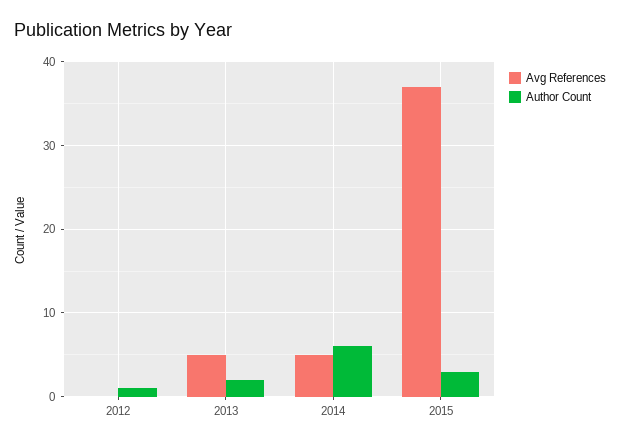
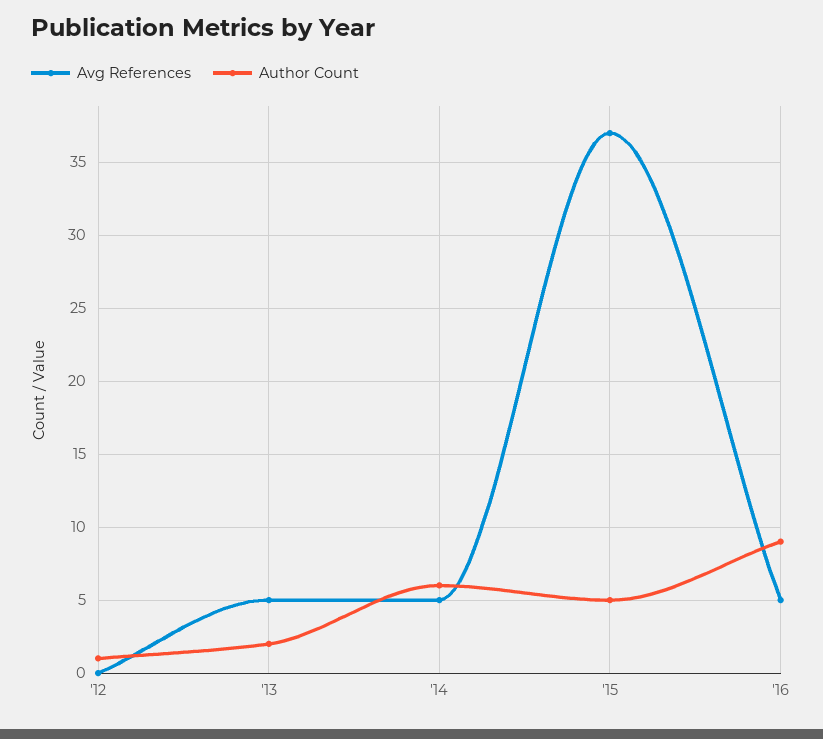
Author Count, 2015: 3 -> 5
Avg References, '16: none -> 5
Author Count, '16: none -> 9

